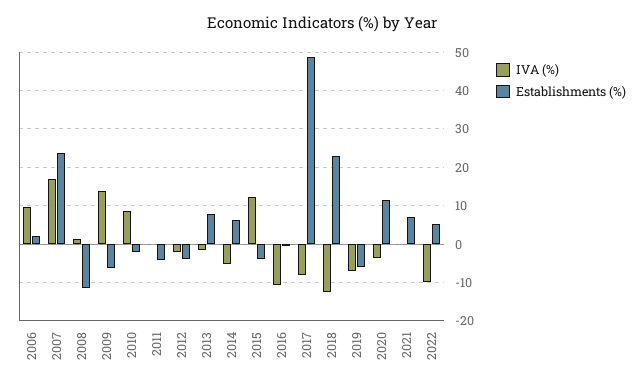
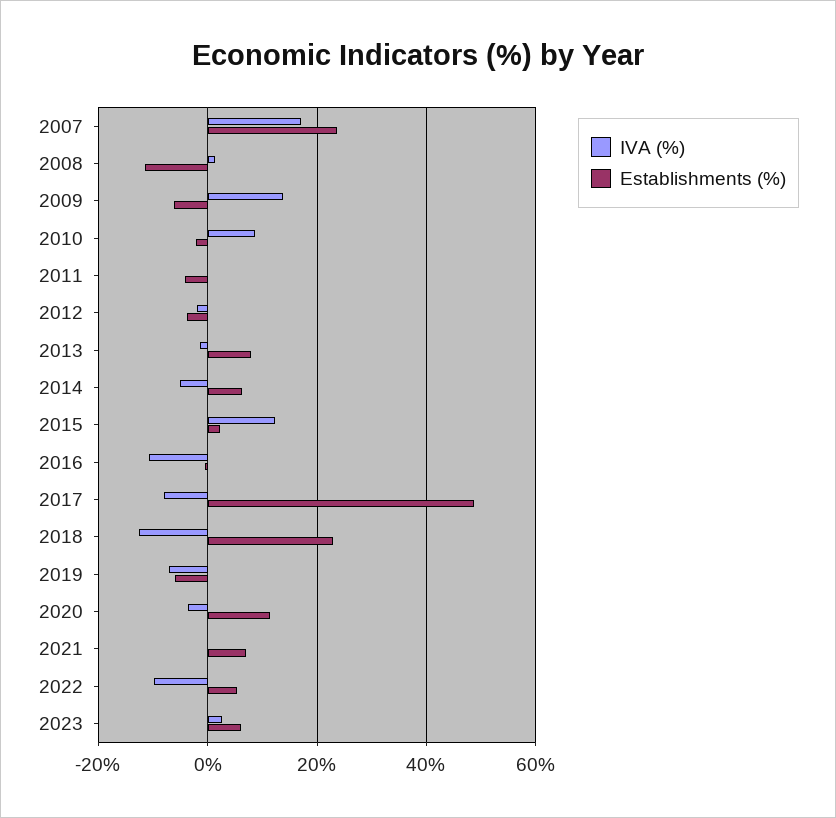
IVA (%), 2006: 10 -> none
Establishments (%), 2006: 2 -> none
Establishments (%), 2015: -4 -> 2
IVA (%), 2023: none -> 2
Establishments (%), 2023: none -> 6

